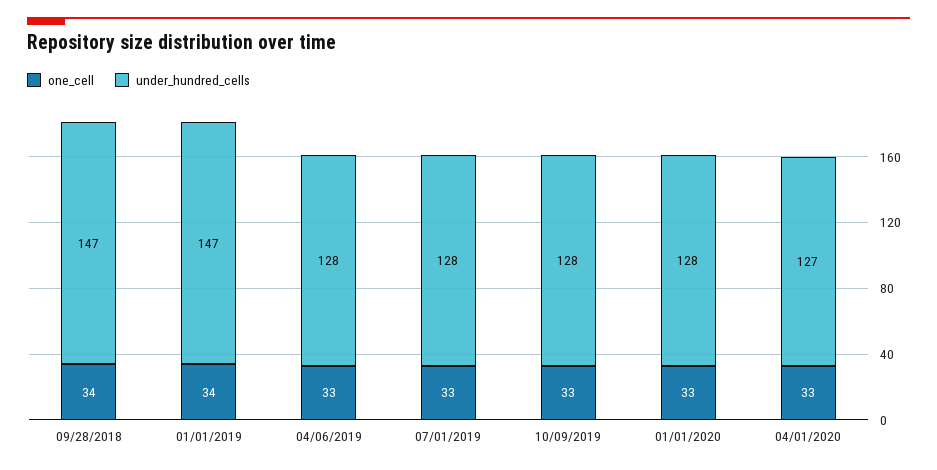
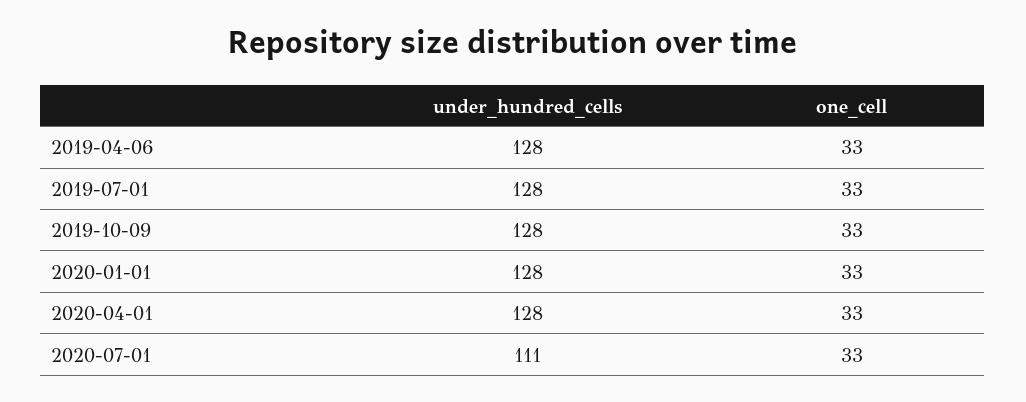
one_cell, 09/28/2018: 34 -> none
under_hundred_cells, 09/28/2018: 147 -> none
one_cell, 01/01/2019: 34 -> none
under_hundred_cells, 01/01/2019: 147 -> none
under_hundred_cells, 04/01/2020: 127 -> 128
under_hundred_cells, 2020-07-01: none -> 111
one_cell, 2020-07-01: none -> 33

